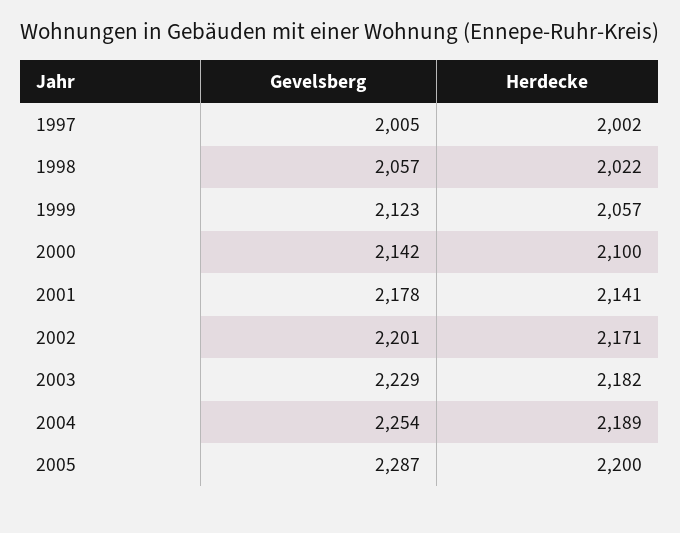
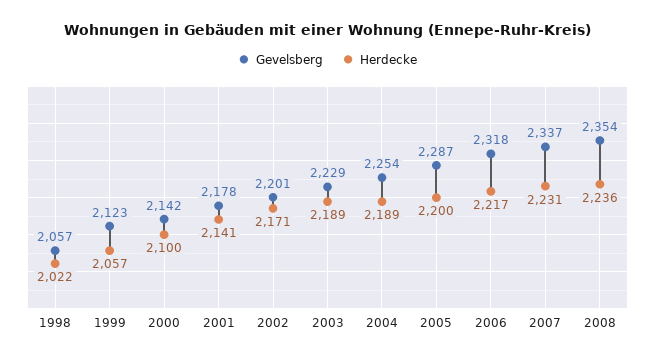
Gevelsberg, 1997: 2005 -> none
Herdecke, 1997: 2002 -> none
Herdecke, 2003: 2182 -> 2189
Gevelsberg, 2006: none -> 2318
Herdecke, 2006: none -> 2217
Gevelsberg, 2007: none -> 2337
Herdecke, 2007: none -> 2231
Gevelsberg, 2008: none -> 2354
Herdecke, 2008: none -> 2236

